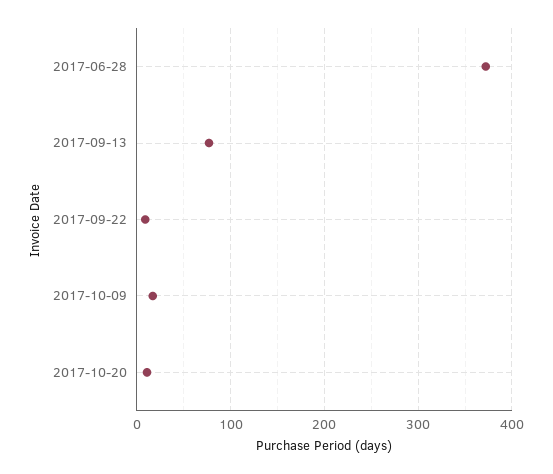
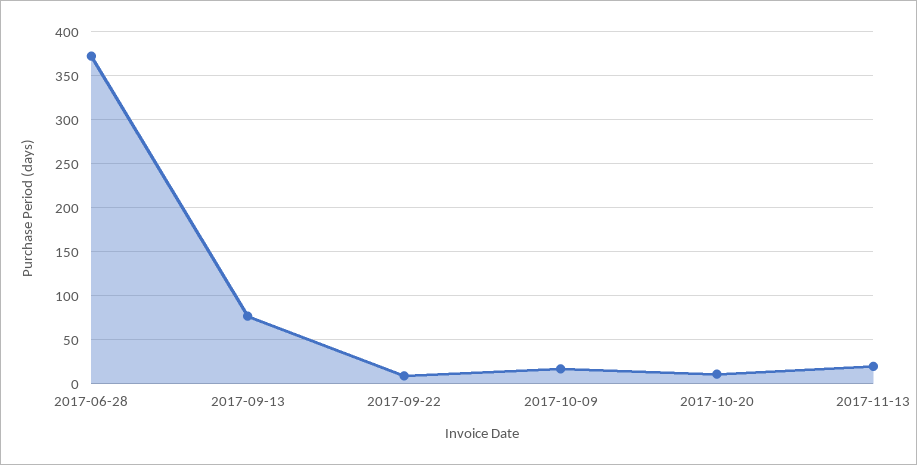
2017-11-13: none -> 20

